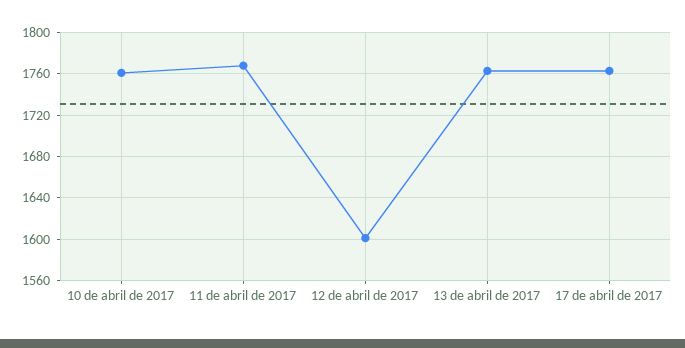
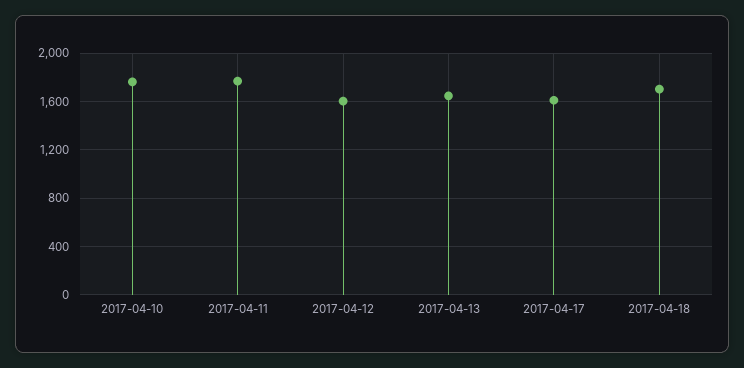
13 de abril de 2017: 1760 -> 1650
17 de abril de 2017: 1760 -> 1600
2017-04-18: none -> 1700

